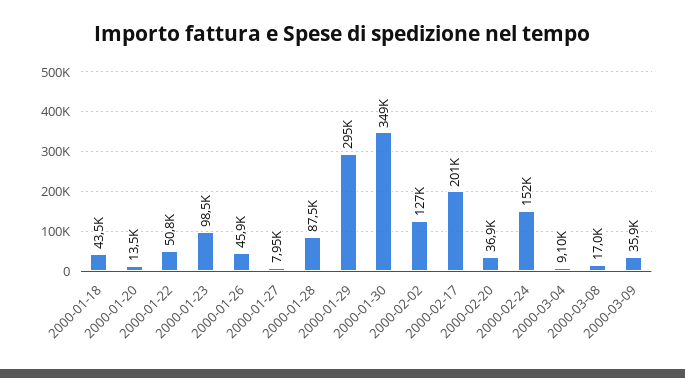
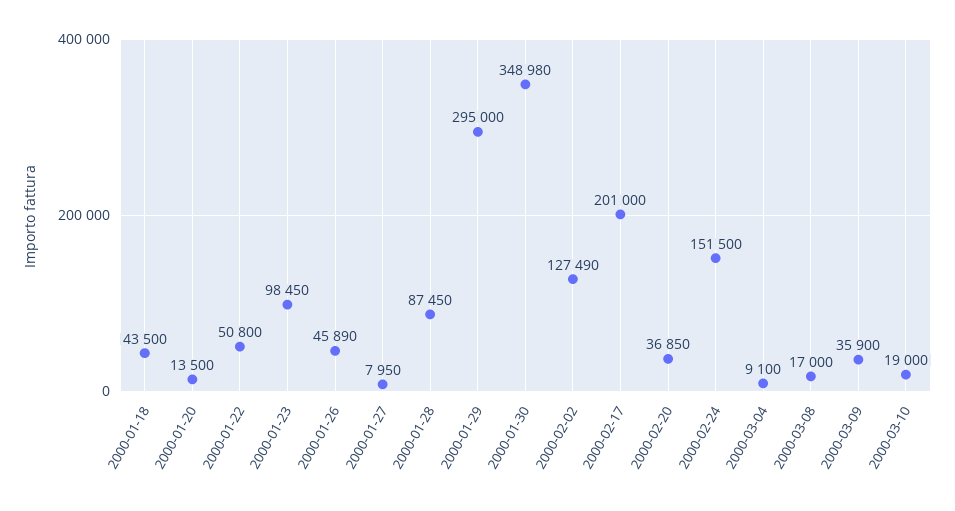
2000-03-10: none -> 19000

